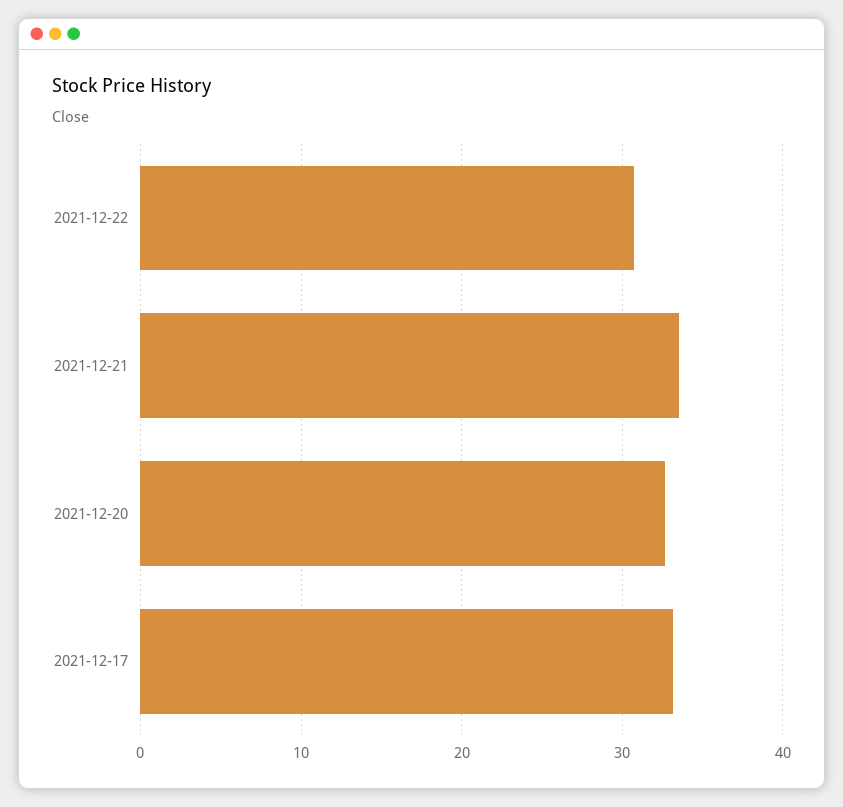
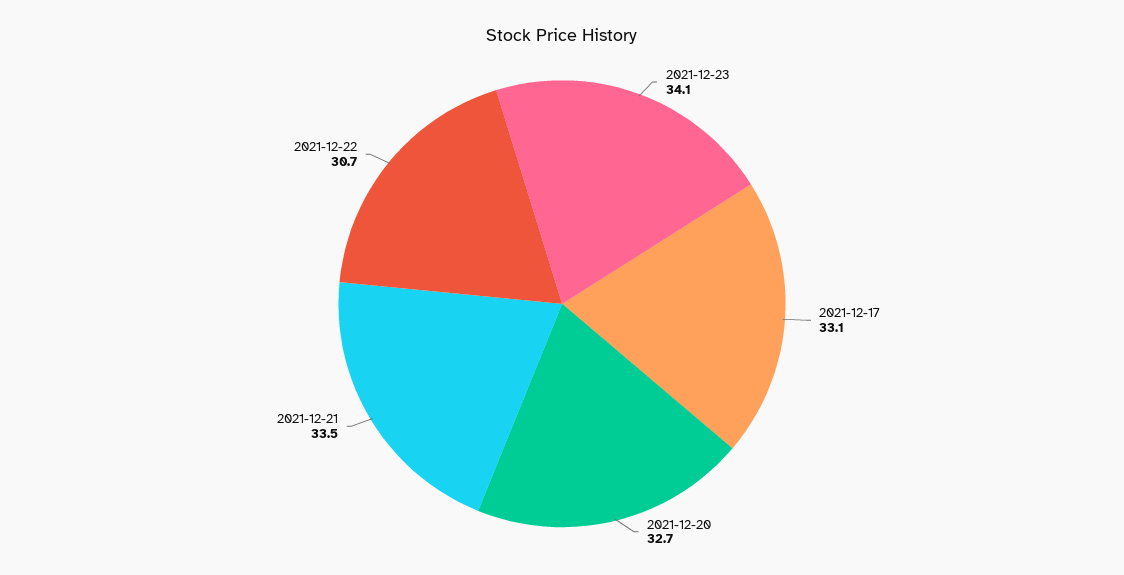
2021-12-23: none -> 34.1

